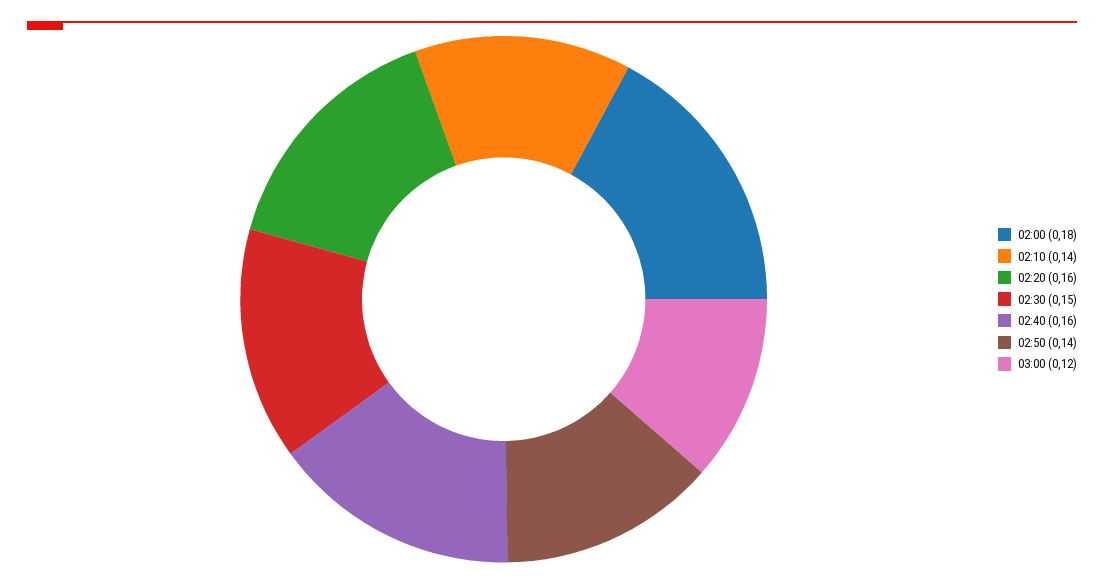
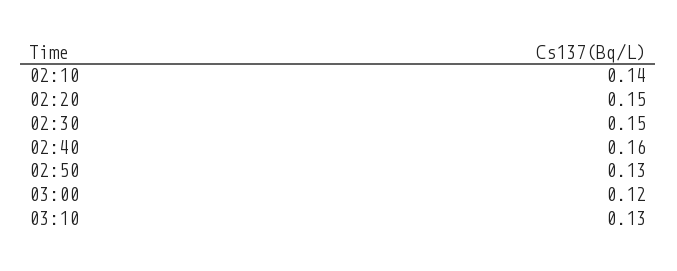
02:00: 0.18 -> none
02:20: 0.16 -> 0.15
02:50: 0.14 -> 0.13
03:10: none -> 0.13

